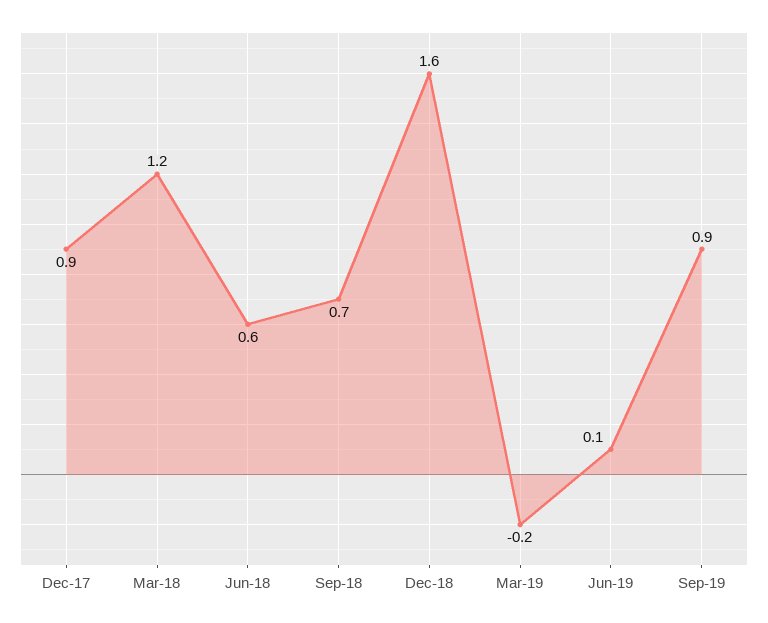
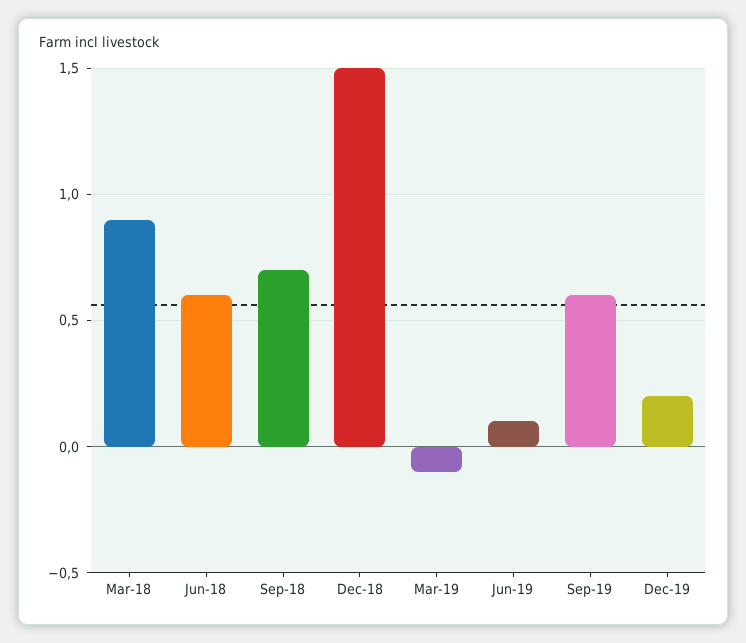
Dec-17: 0.9 -> none
Mar-18: 1.2 -> 0.9
Dec-18: 1.6 -> 1.5
Mar-19: -0.2 -> -0.1
Sep-19: 0.9 -> 0.6
Dec-19: none -> 0.2

